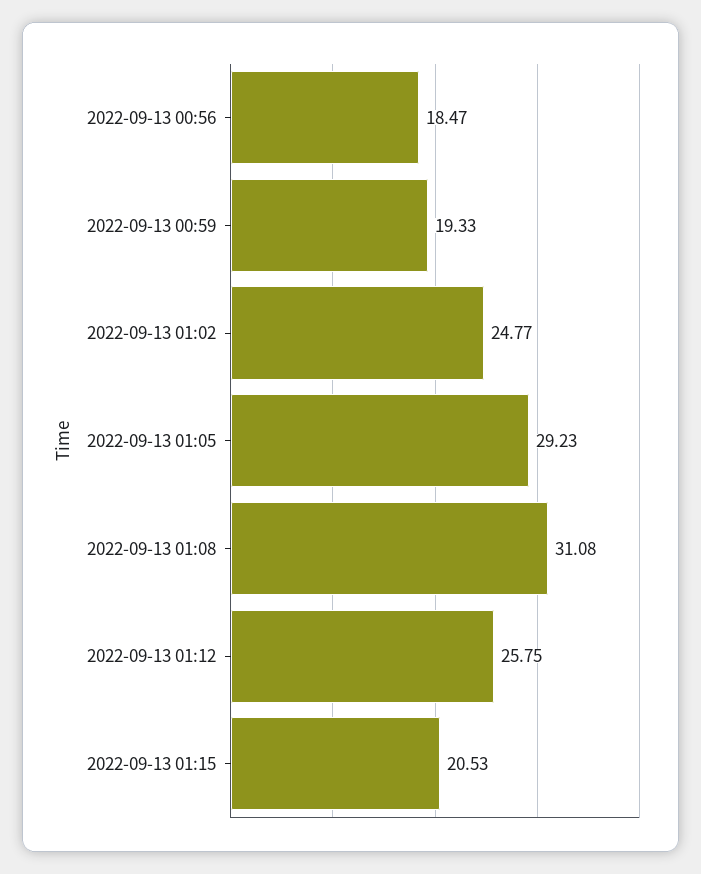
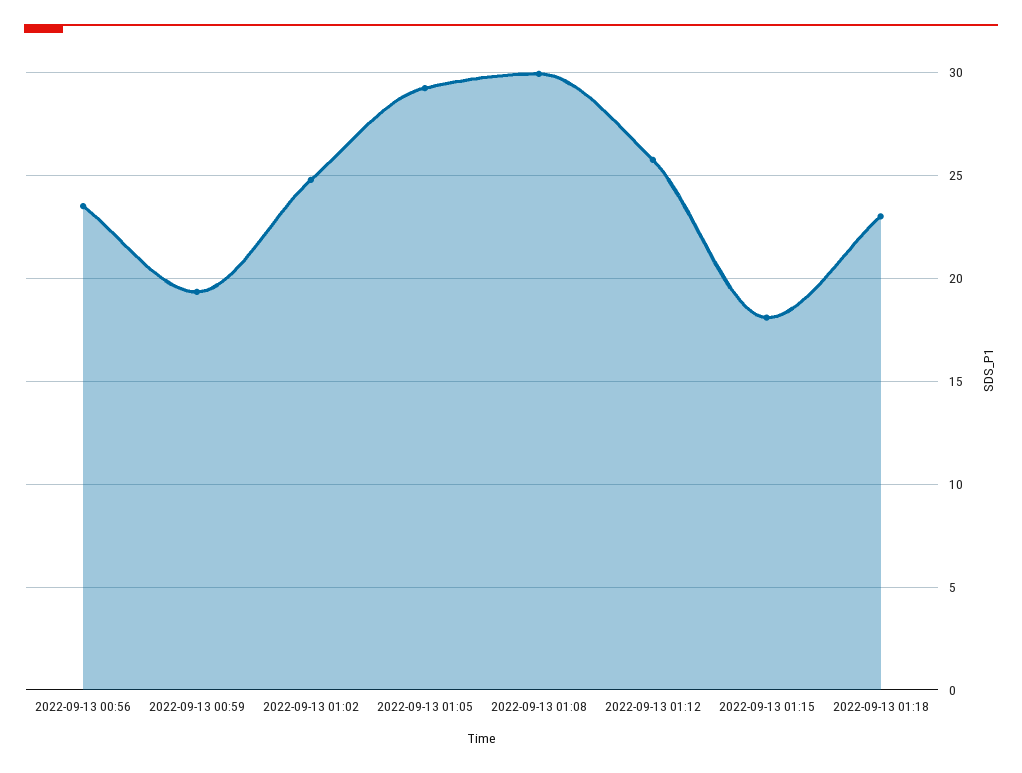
2022-09-13 00:56: 18.47 -> 23.5
2022-09-13 01:08: 31.08 -> 30
2022-09-13 01:15: 20.53 -> 18
2022-09-13 01:18: none -> 23

